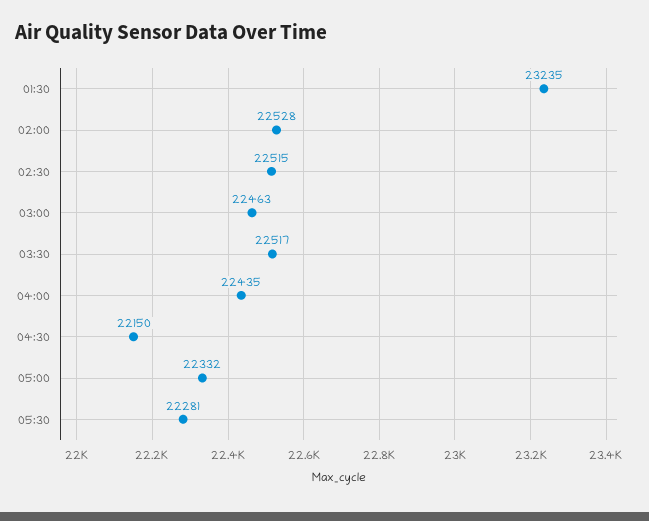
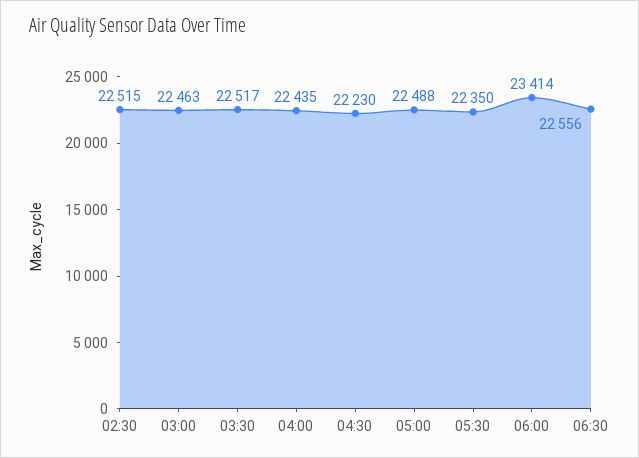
01:30: 23235 -> none
02:00: 22528 -> none
04:30: 22150 -> 22230
05:00: 22332 -> 22488
05:30: 22281 -> 22350
06:00: none -> 23414
06:30: none -> 22556

